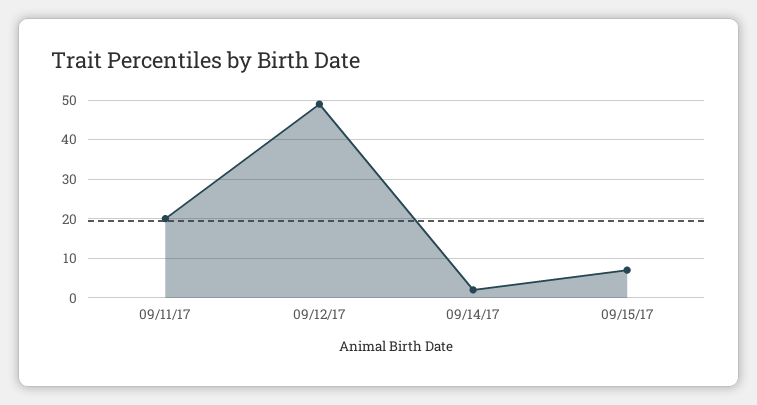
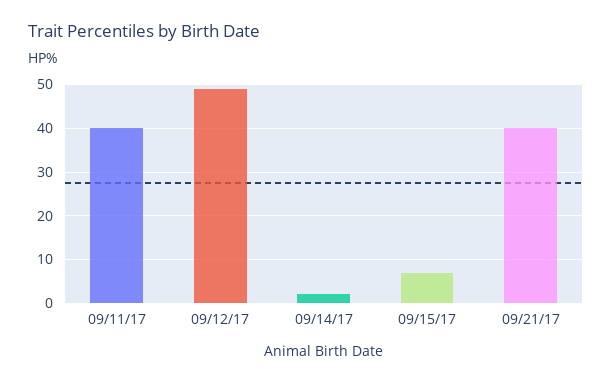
09/11/17: 20 -> 40
09/21/17: none -> 40

